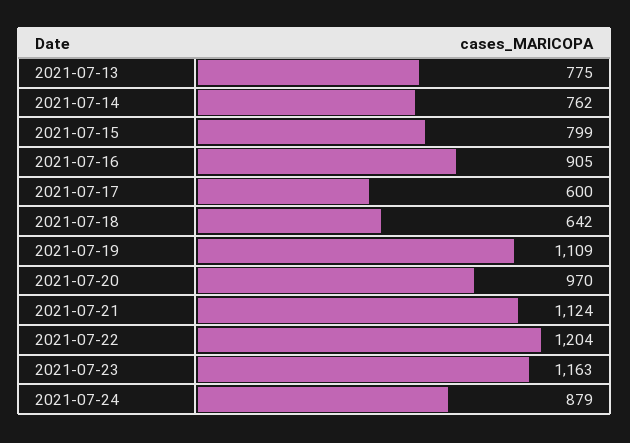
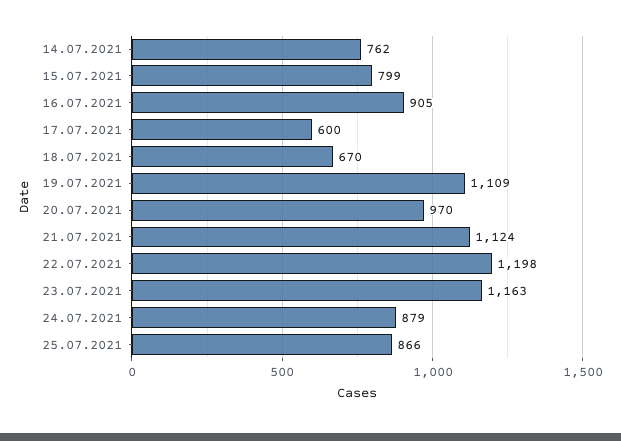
2021-07-13: 775 -> none
2021-07-18: 642 -> 670
2021-07-22: 1204 -> 1198
25.07.2021: none -> 866

